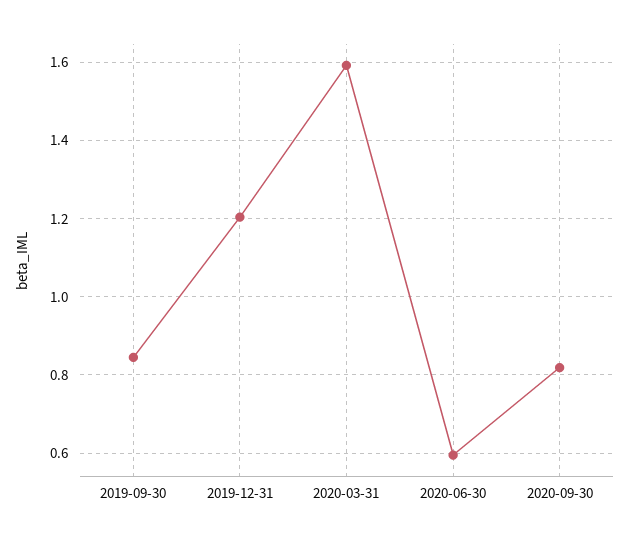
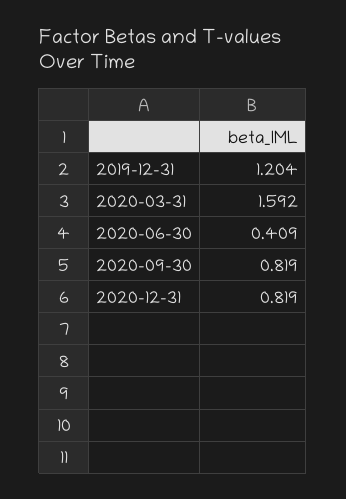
2019-09-30: 0.84 -> none
2020-06-30: 0.6 -> 0.409
2020-12-31: none -> 0.819

